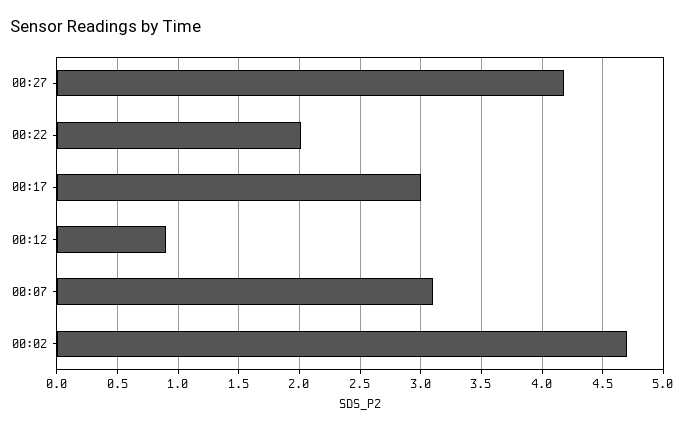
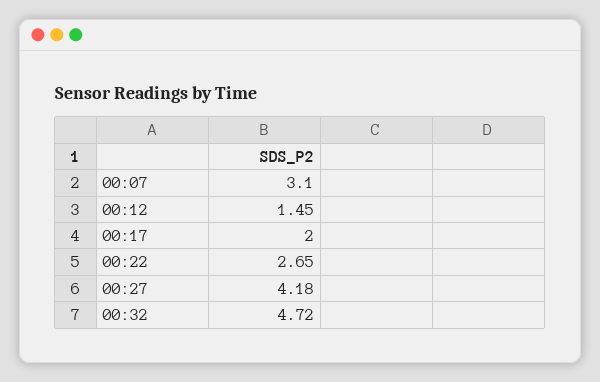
00:22: 2 -> 2.65
00:17: 3 -> 2
00:12: 0.9 -> 1.45
00:02: 4.7 -> none
00:32: none -> 4.72

